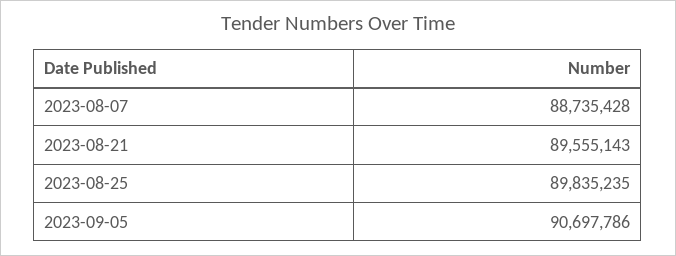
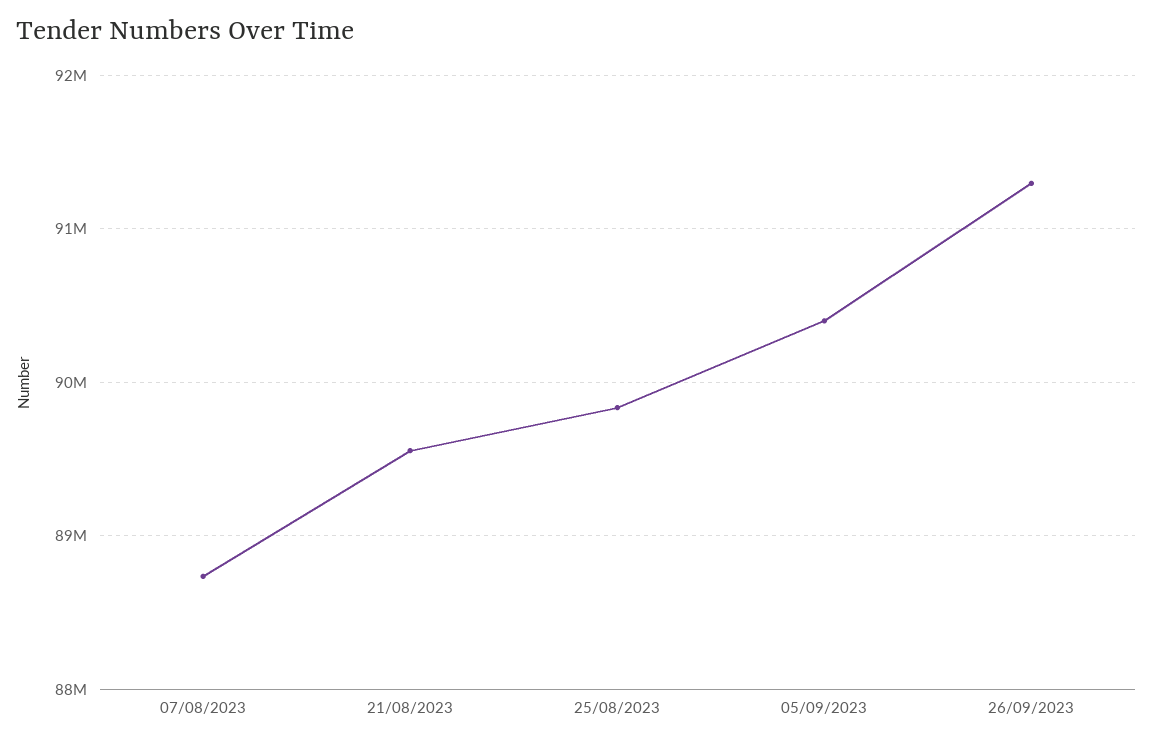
2023-09-05: 90697786 -> 90400000
26/09/2023: none -> 91300000

